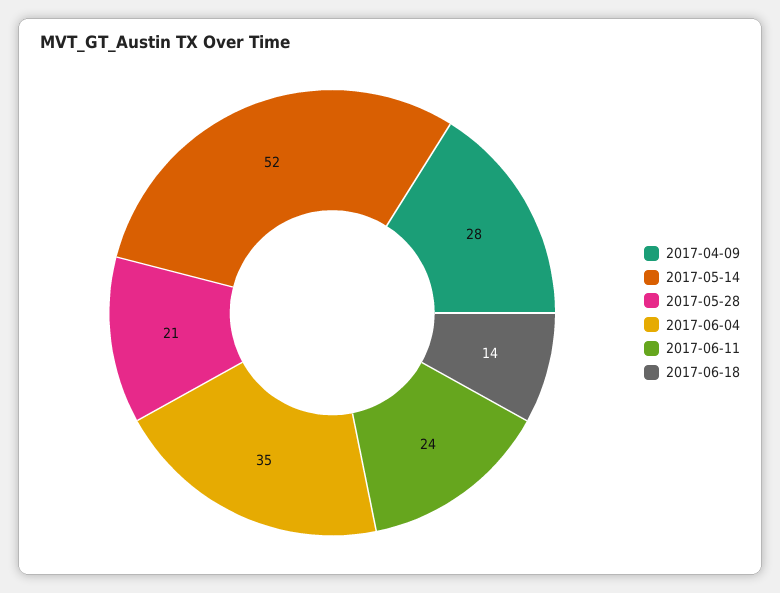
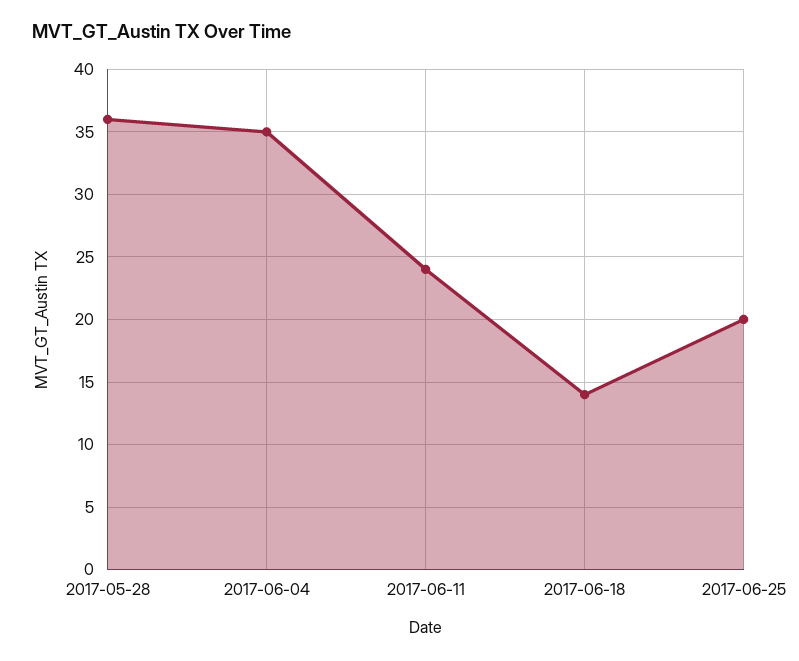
2017-04-09: 28 -> none
2017-05-14: 52 -> none
2017-05-28: 21 -> 36
2017-06-25: none -> 20

